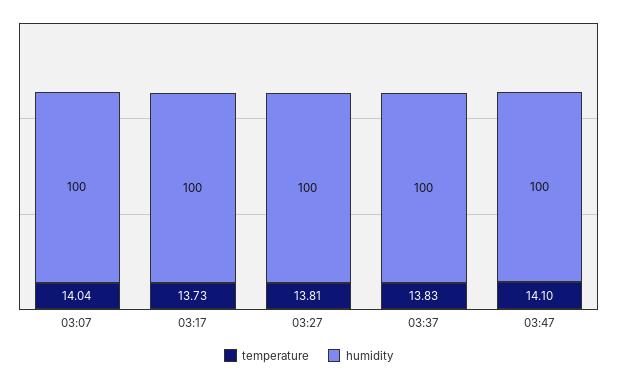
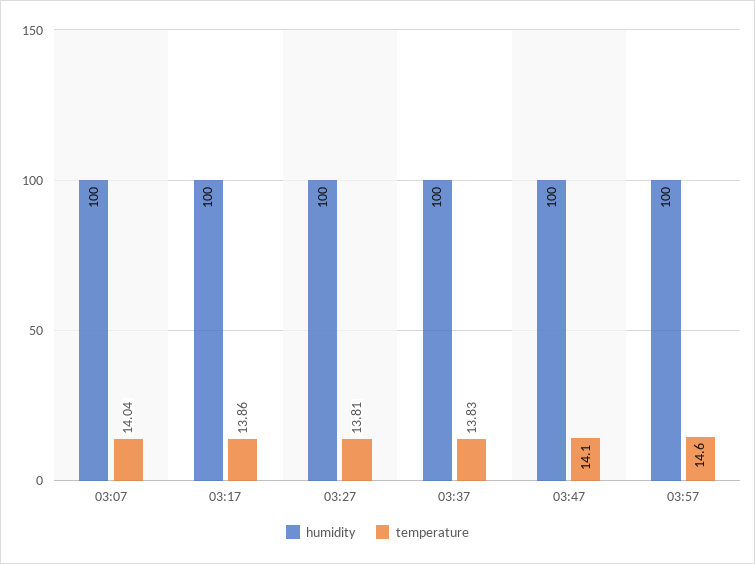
temperature, 03:17: 13.73 -> 13.86
humidity, 03:57: none -> 100
temperature, 03:57: none -> 14.6

